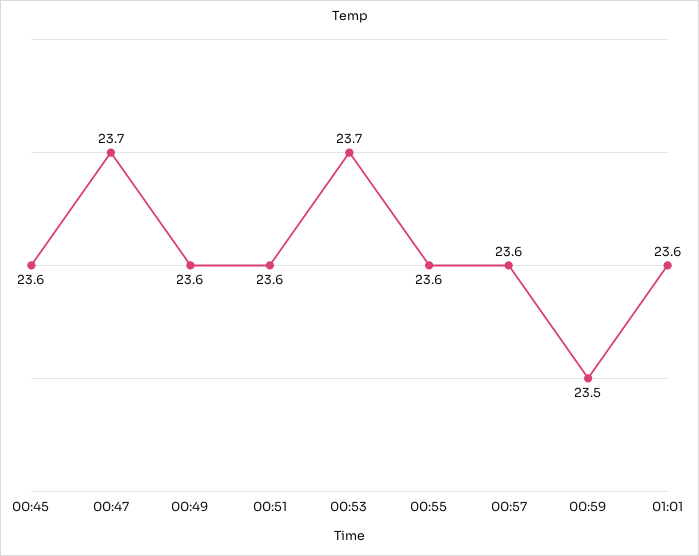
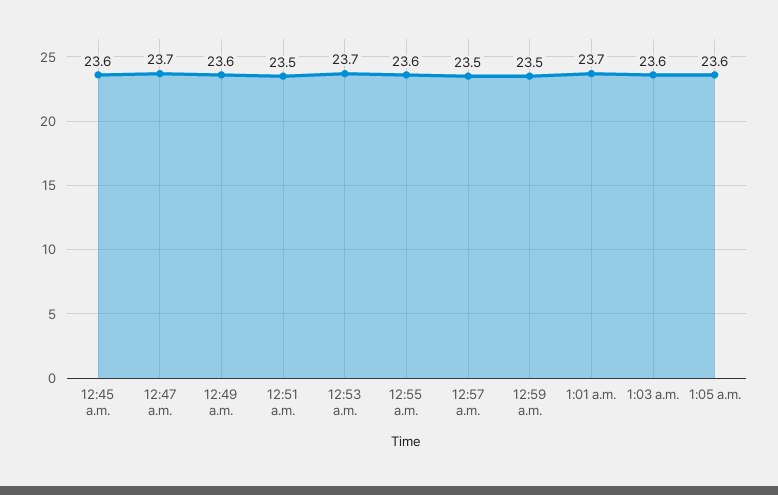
00:51: 23.6 -> 23.5
00:57: 23.6 -> 23.5
01:01: 23.6 -> 23.7
1:03 a.m.: none -> 23.6
1:05 a.m.: none -> 23.6

